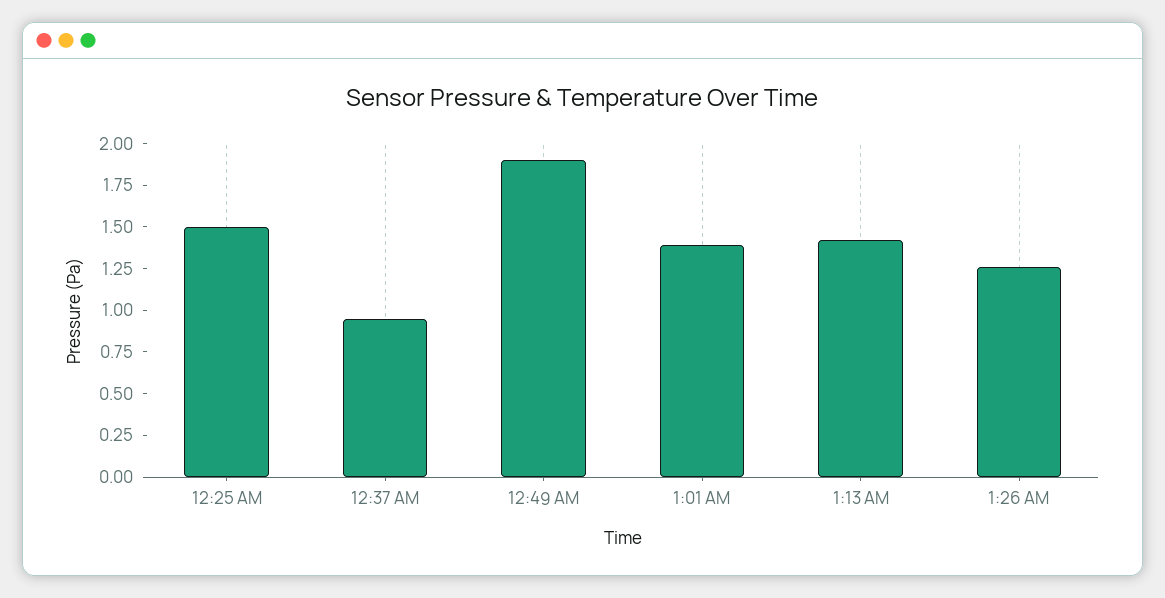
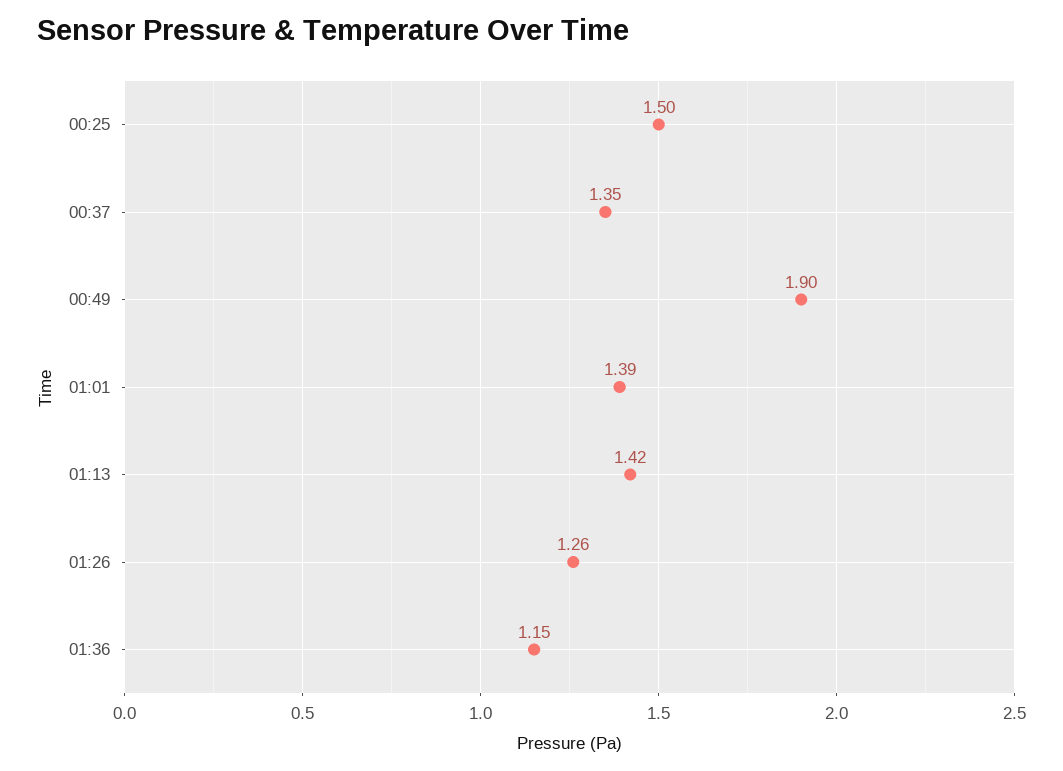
12:37 AM: 0.95 -> 1.35
01:36: none -> 1.15

